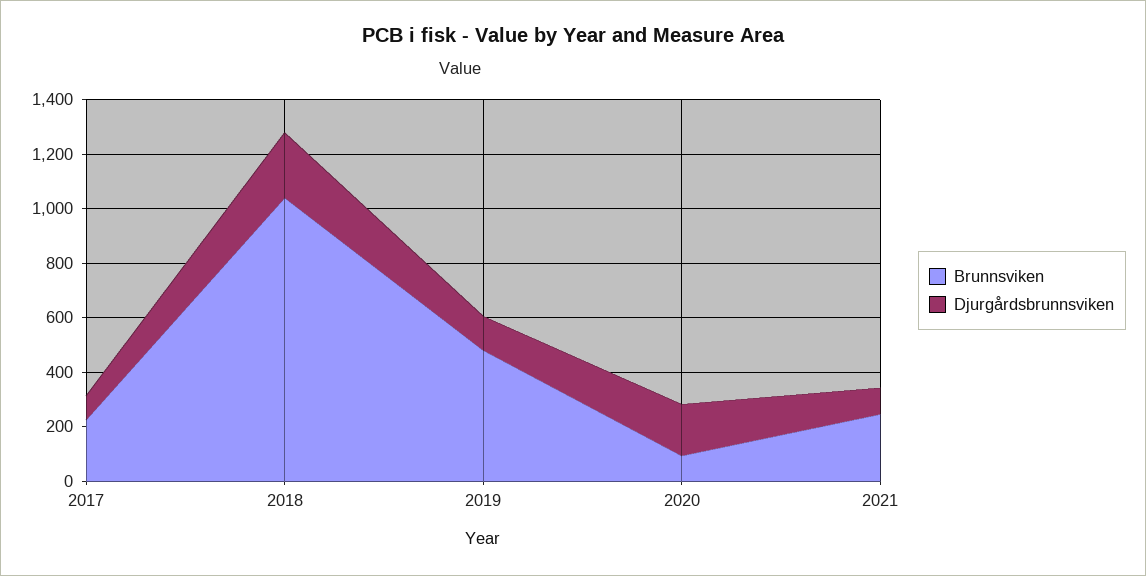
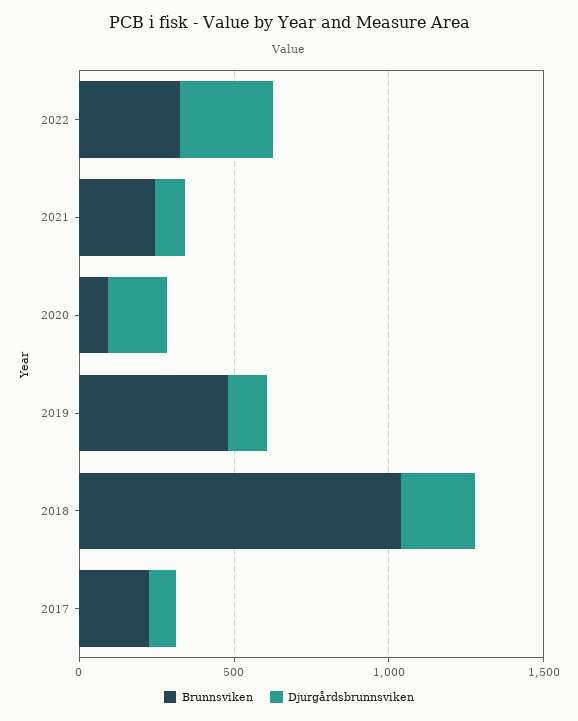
Brunnsviken, 2022: none -> 300
Djurgårdsbrunnsviken, 2022: none -> 300

